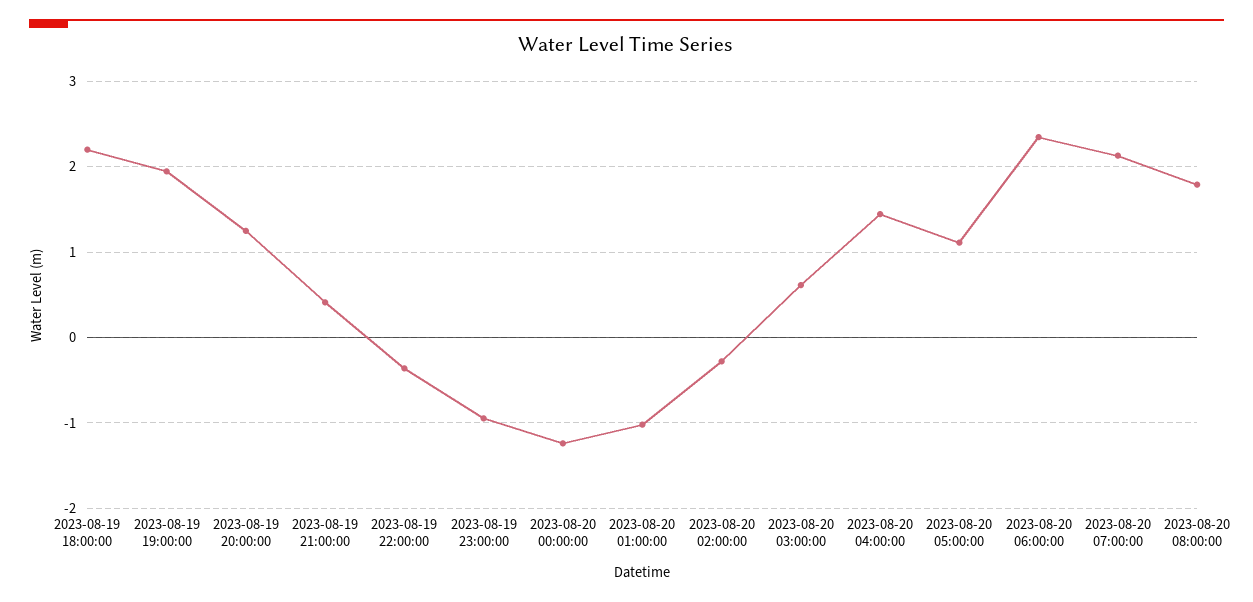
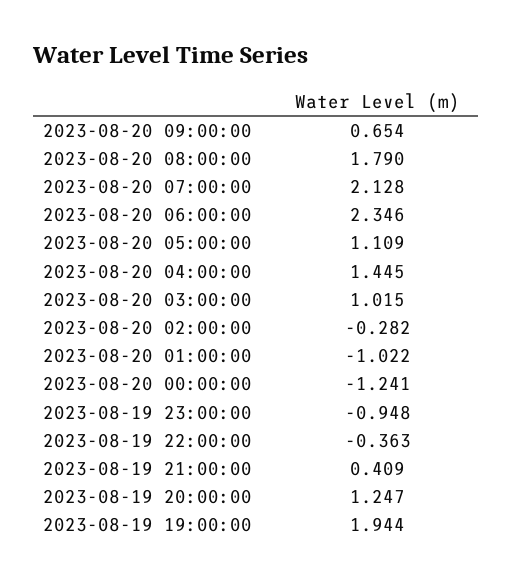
2023-08-19 18:00:00: 2.2 -> none
2023-08-20 03:00:00: 0.6 -> 1.015
2023-08-20 09:00:00: none -> 0.654

